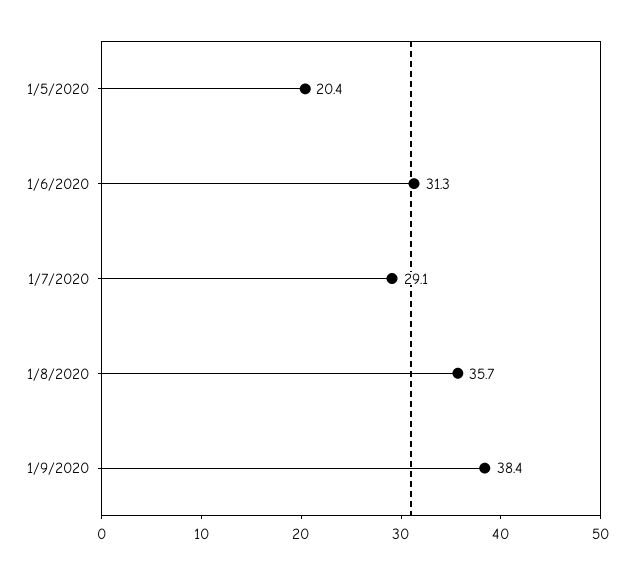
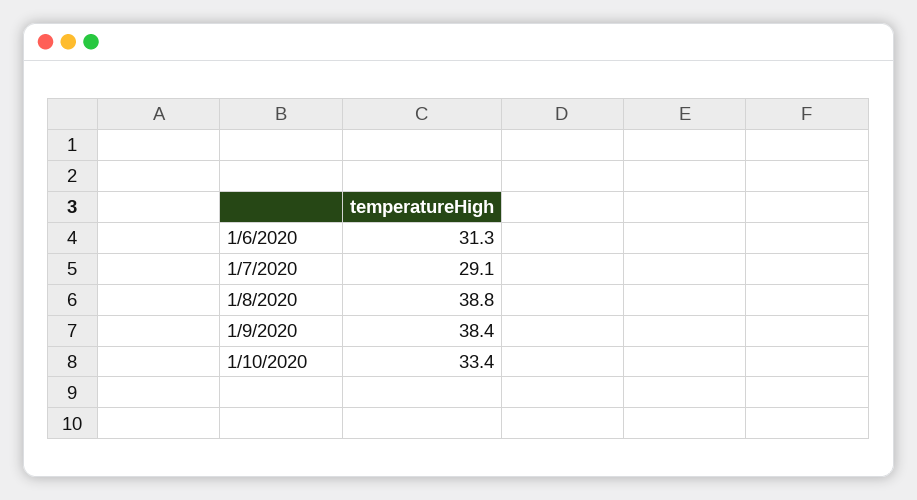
1/5/2020: 20.4 -> none
1/8/2020: 35.7 -> 38.8
1/10/2020: none -> 33.4

